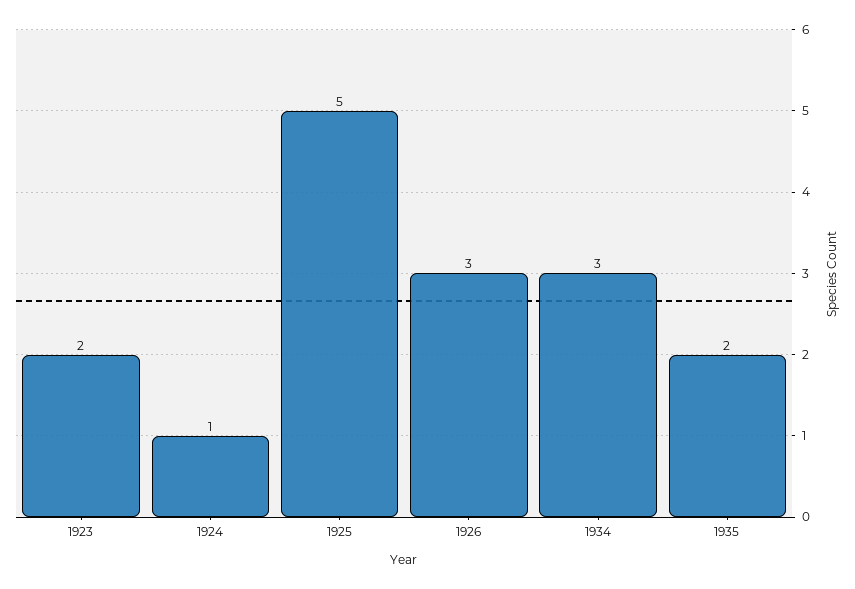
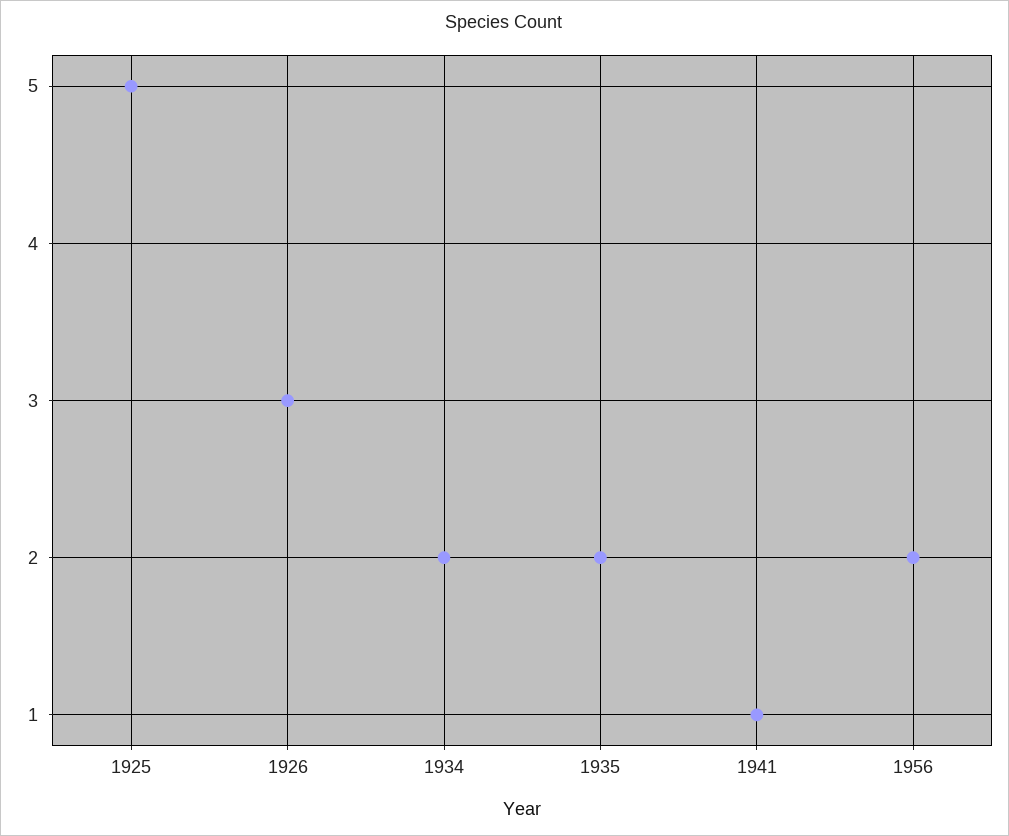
1923: 2 -> none
1924: 1 -> none
1934: 3 -> 2
1941: none -> 1
1956: none -> 2

